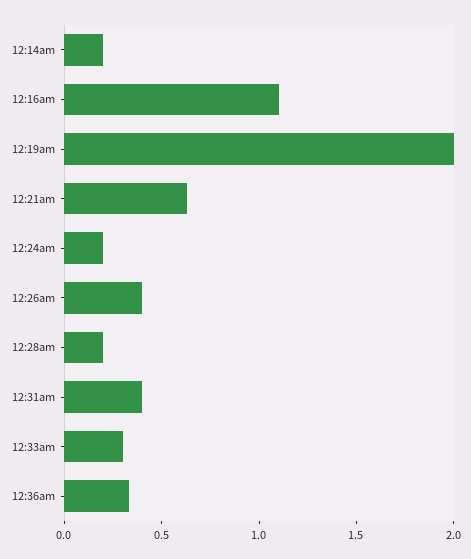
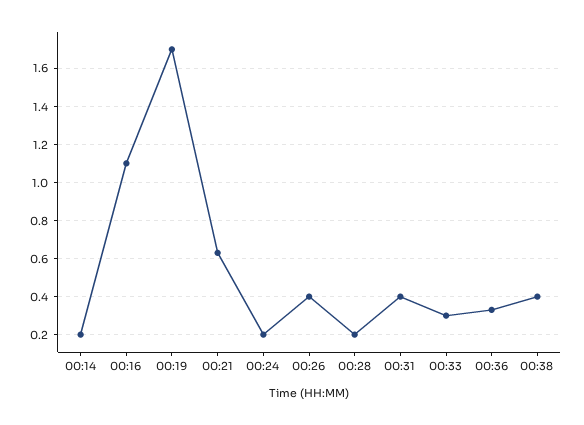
12:19am: 2 -> 1.7
00:38: none -> 0.4

